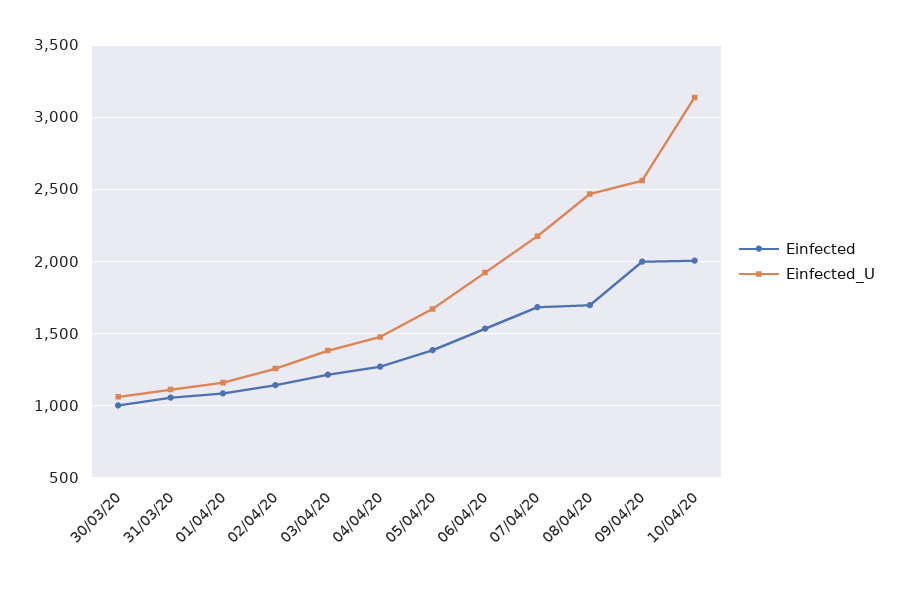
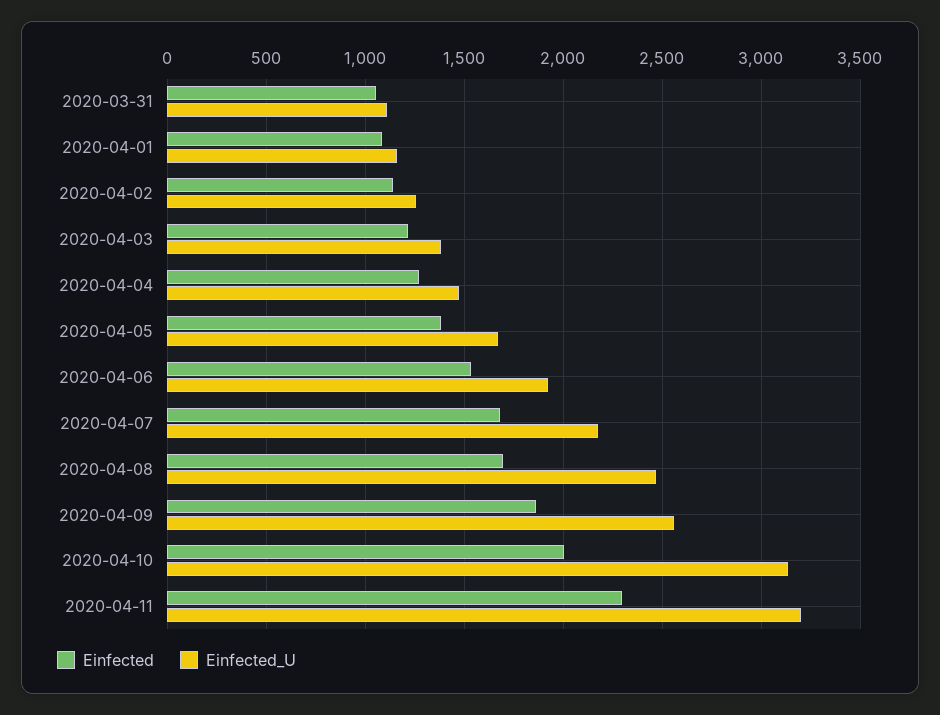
Einfected, 30/03/20: 1000 -> none
Einfected_U, 30/03/20: 1050 -> none
Einfected, 09/04/20: 2000 -> 1850
Einfected, 2020-04-11: none -> 2300
Einfected_U, 2020-04-11: none -> 3200

